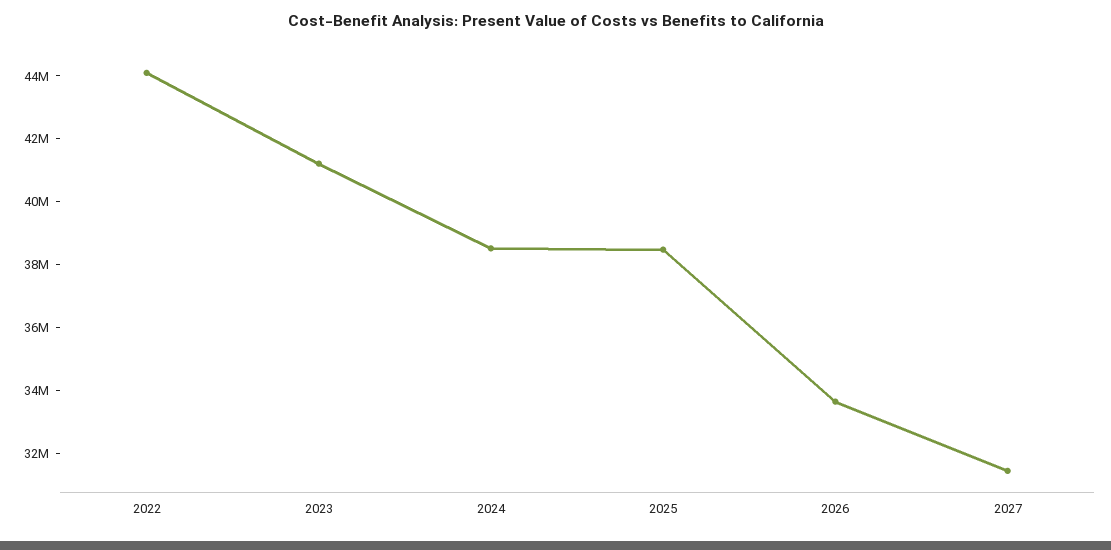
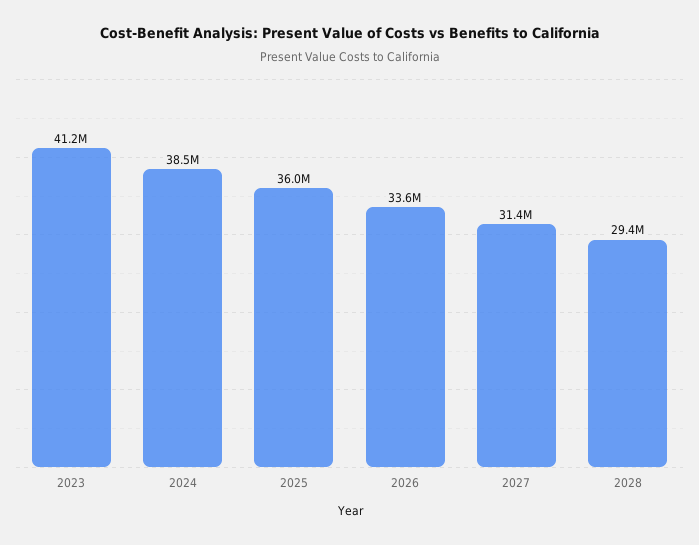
2022: 44000000 -> none
2025: 38500000 -> 36000000
2028: none -> 29400000

